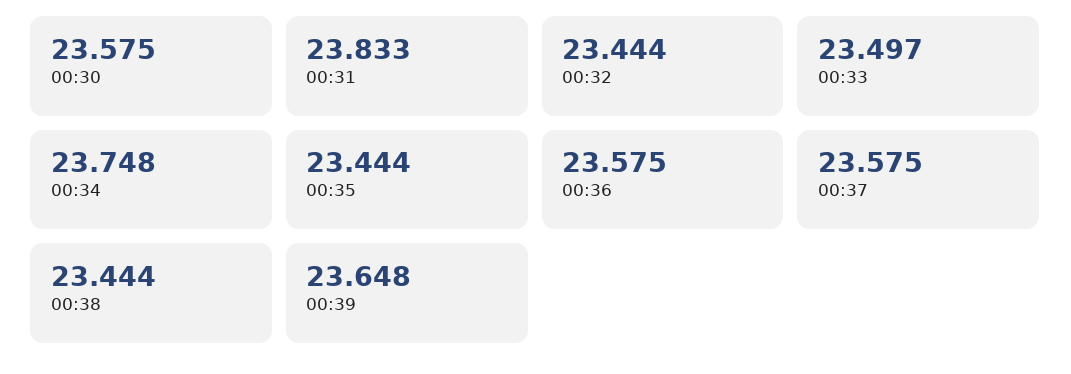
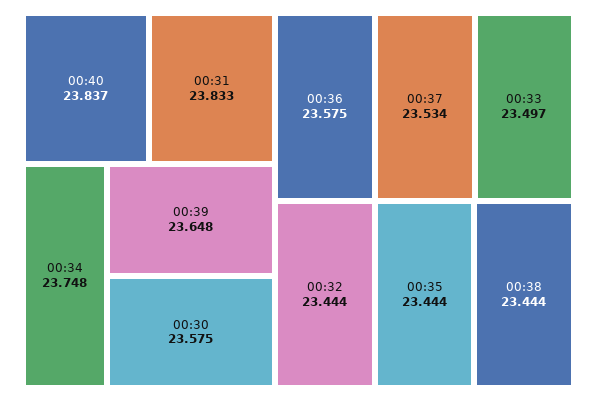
00:37: 23.575 -> 23.534
00:40: none -> 23.837

